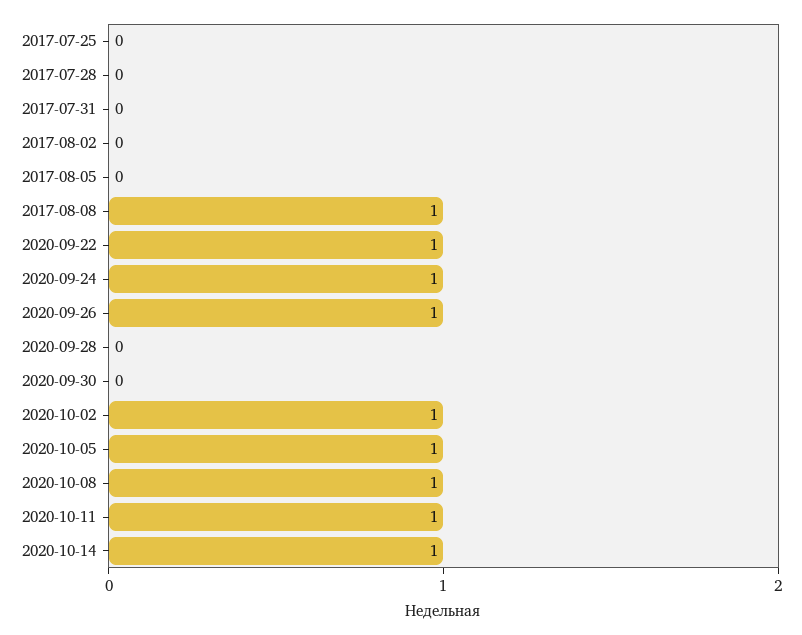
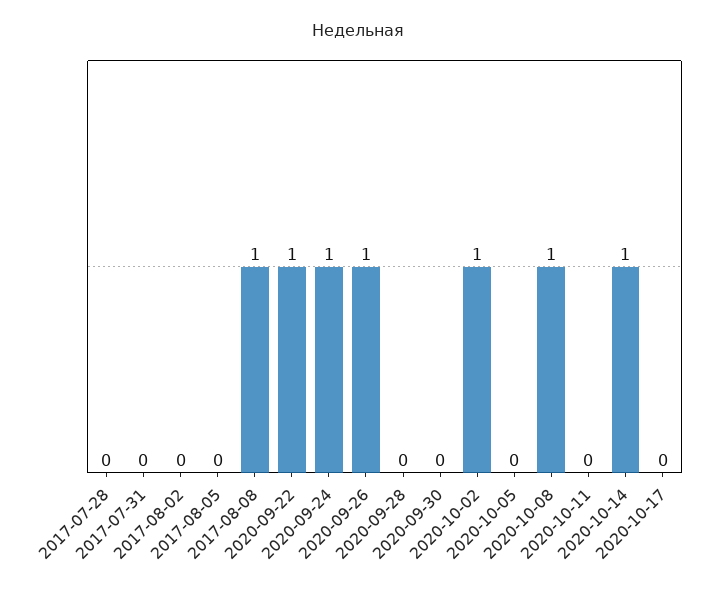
2017-07-25: 0 -> none
2020-10-05: 1 -> 0
2020-10-11: 1 -> 0
2020-10-17: none -> 0

